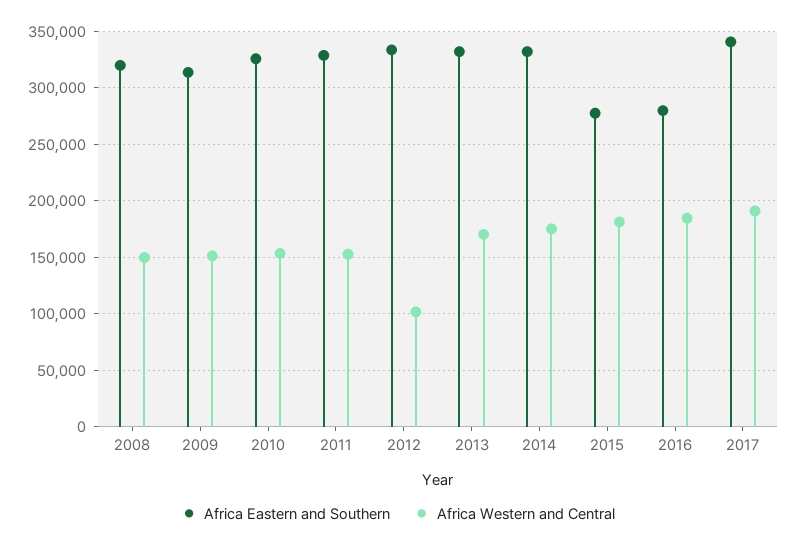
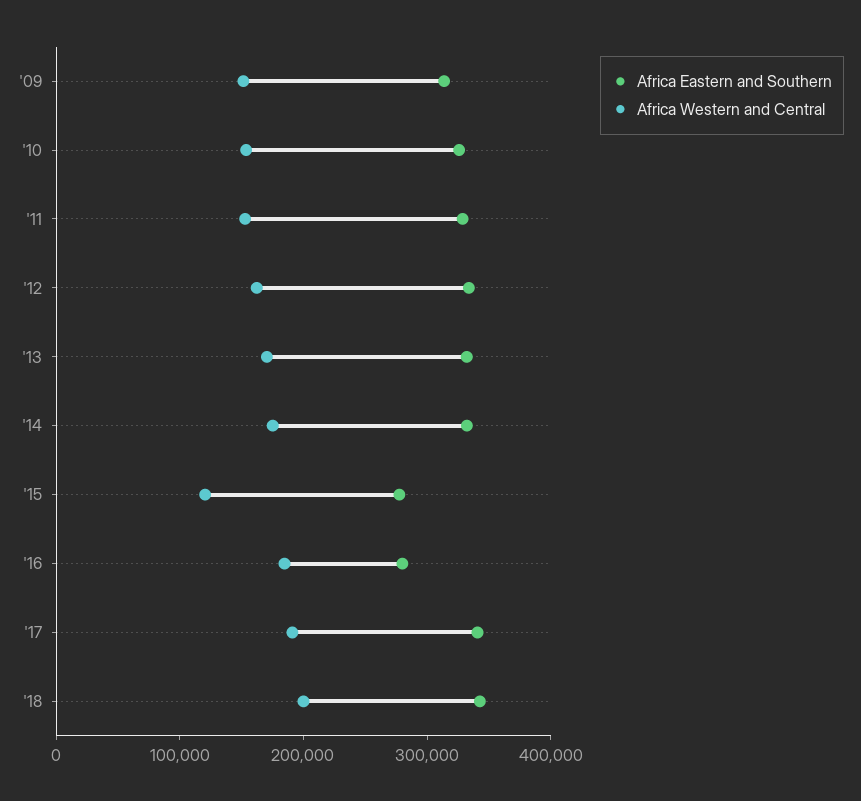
Africa Eastern and Southern, 2008: 320000 -> none
Africa Western and Central, 2008: 150000 -> none
Africa Western and Central, 2012: 100000 -> 160000
Africa Western and Central, 2015: 180000 -> 120000
Africa Eastern and Southern, '18: none -> 340000
Africa Western and Central, '18: none -> 200000

